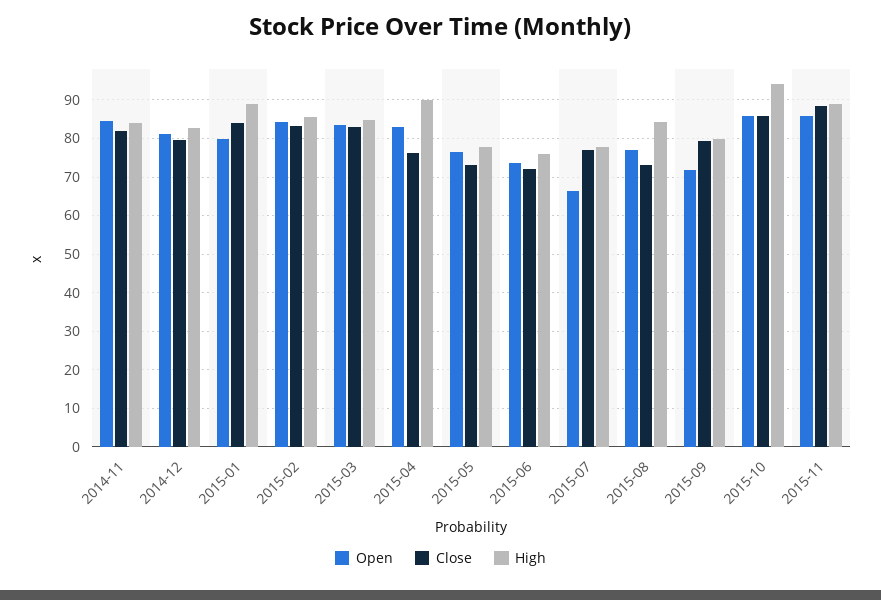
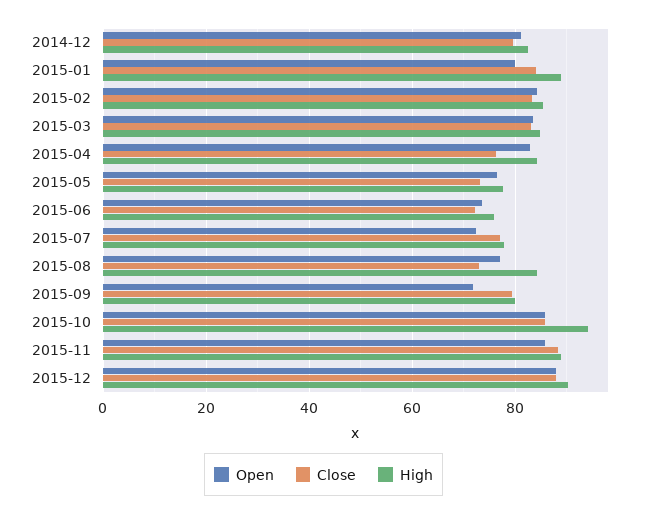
Open, 2014-11: 84 -> none
Close, 2014-11: 82 -> none
High, 2014-11: 84 -> none
High, 2015-04: 90 -> 84
Open, 2015-07: 66 -> 72
Open, 2015-12: none -> 88
Close, 2015-12: none -> 88
High, 2015-12: none -> 90

